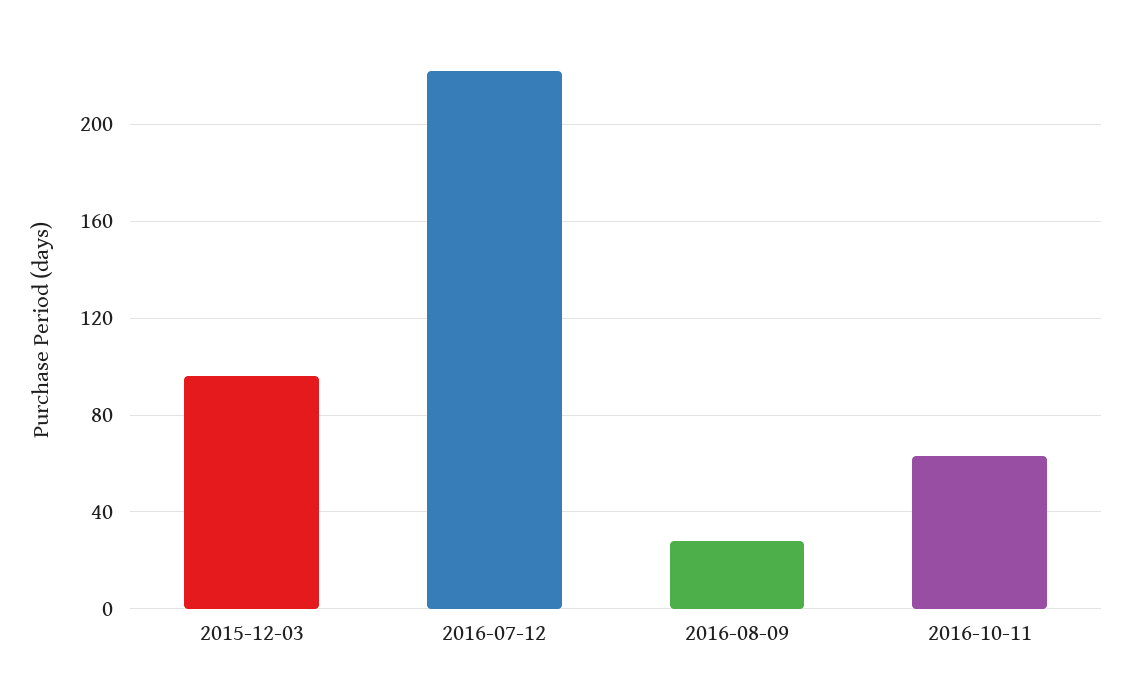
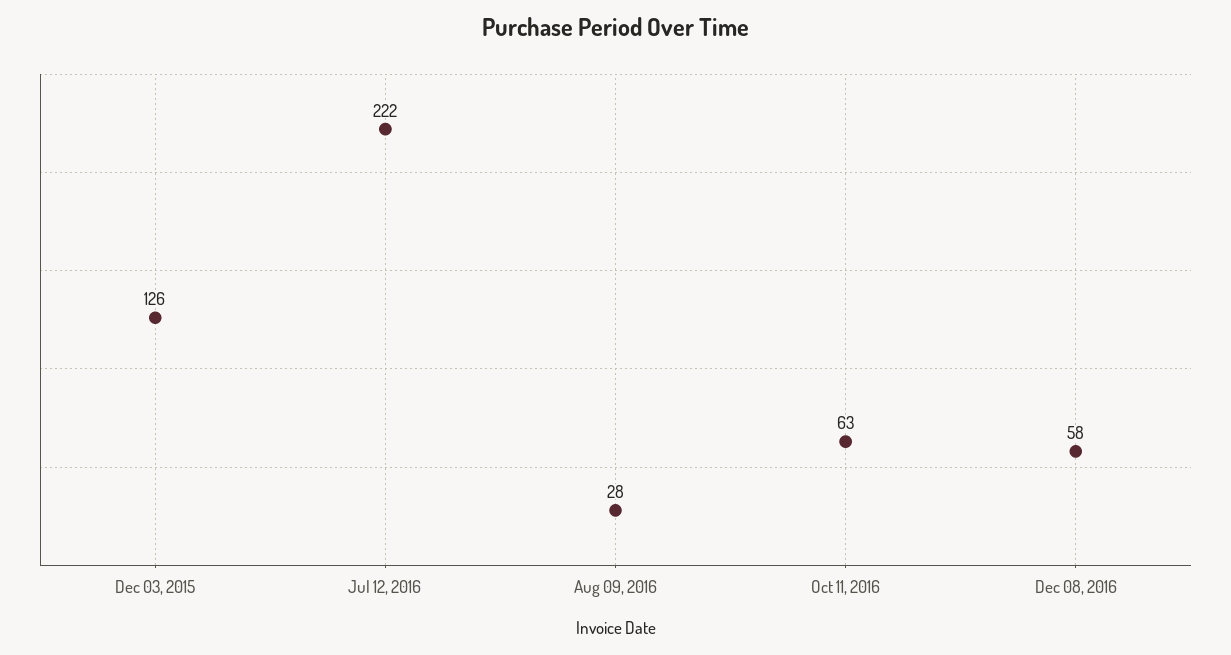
2015-12-03: 95 -> 126
Dec 08, 2016: none -> 58

